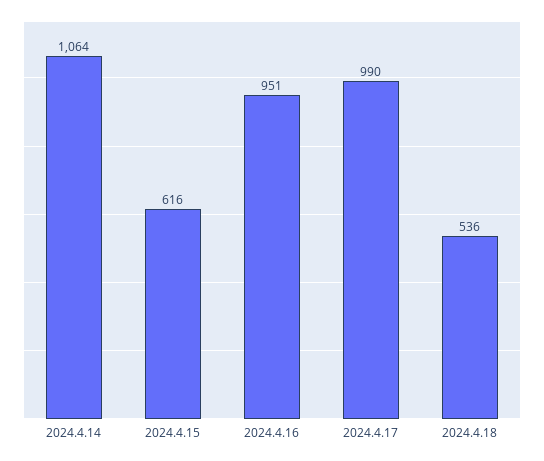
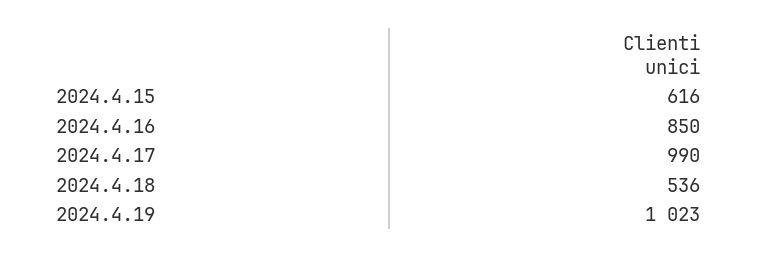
2024.4.14: 1064 -> none
2024.4.16: 951 -> 850
2024.4.19: none -> 1023

